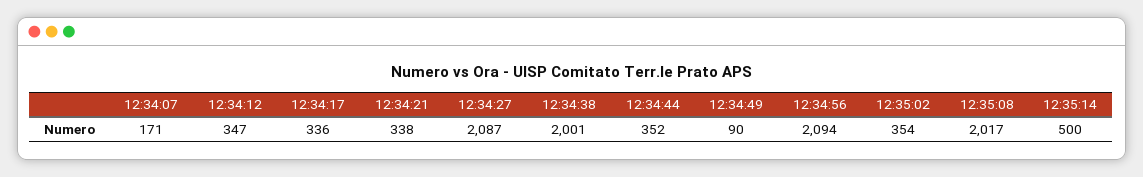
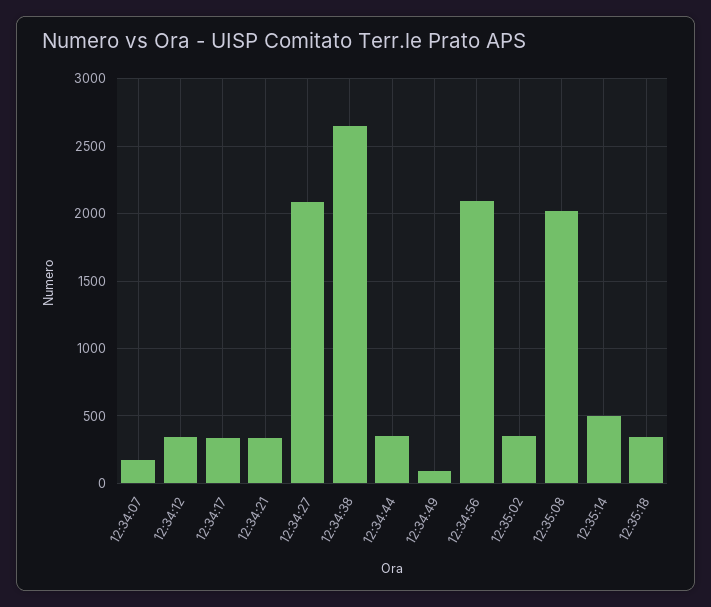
12:34:38: 2001 -> 2650
12:35:18: none -> 350

